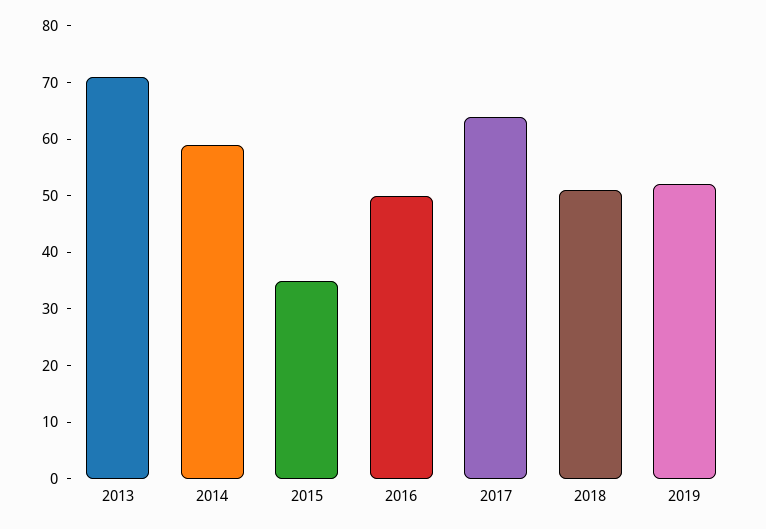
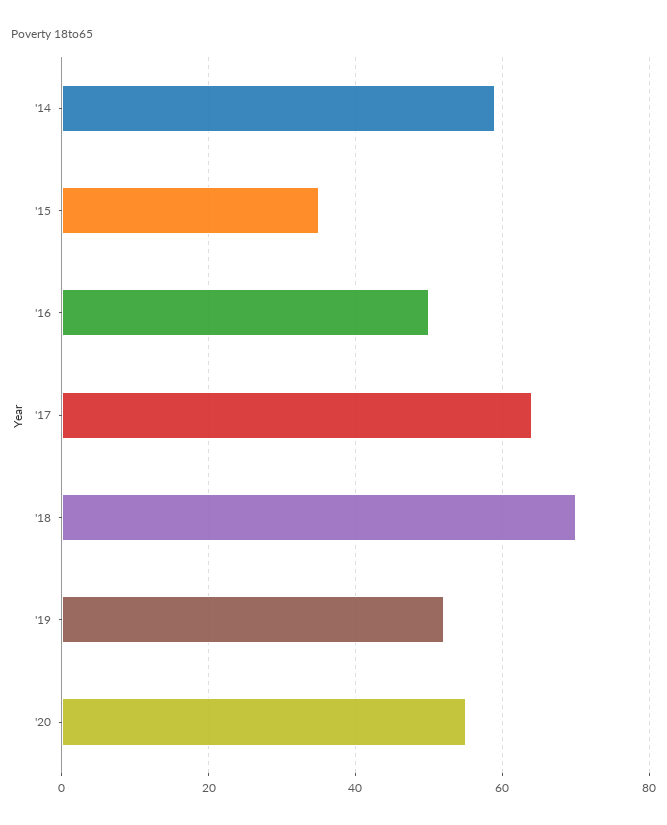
2013: 70 -> none
2018: 50 -> 70
'20: none -> 55

